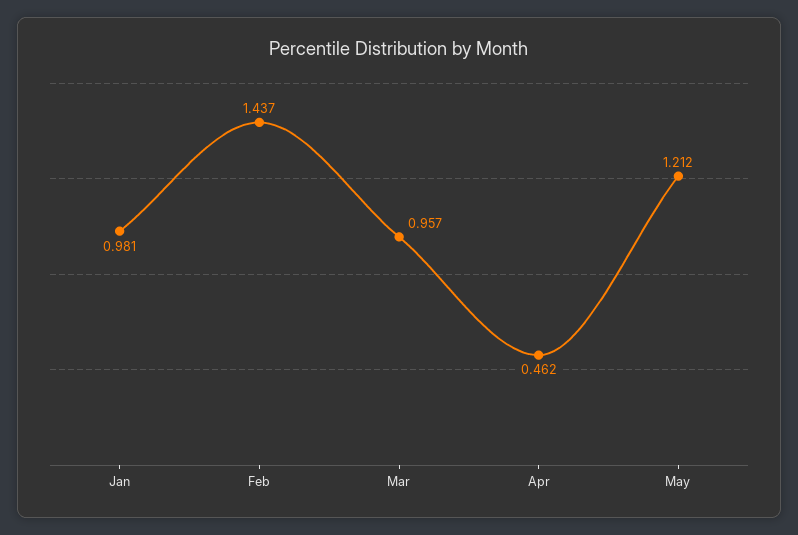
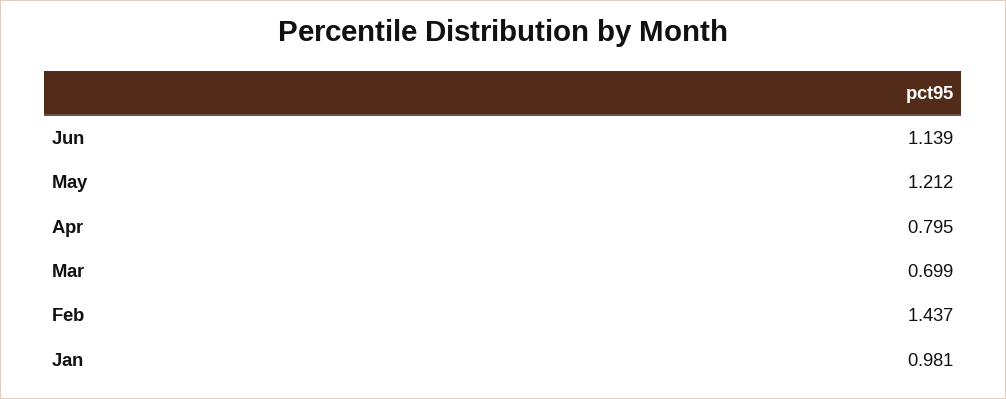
Mar: 0.957 -> 0.699
Apr: 0.462 -> 0.795
Jun: none -> 1.139

